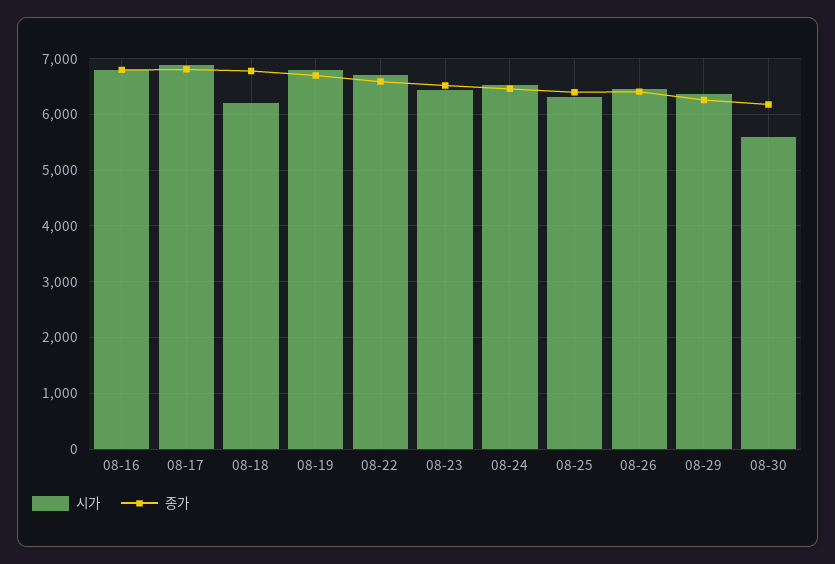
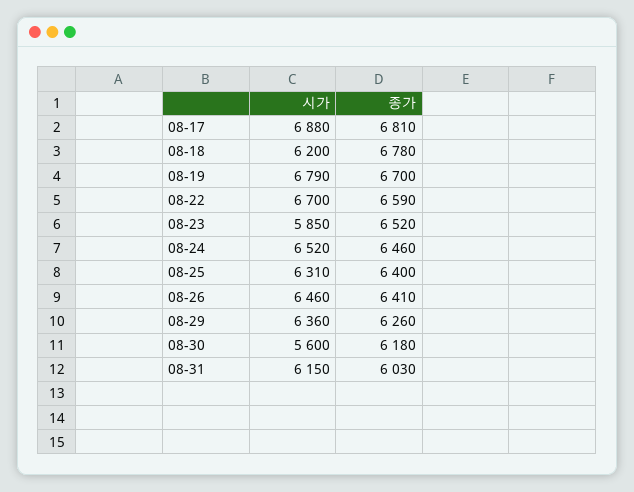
시가, 08-16: 6800 -> none
종가, 08-16: 6800 -> none
시가, 08-23: 6400 -> 5850
시가, 08-31: none -> 6150
종가, 08-31: none -> 6030

